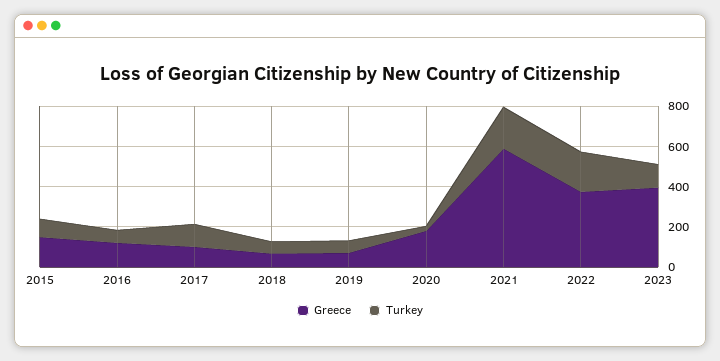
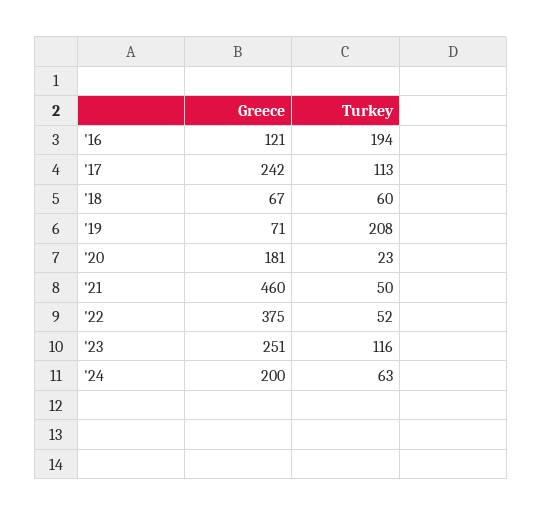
Greece, 2015: 150 -> none
Turkey, 2015: 100 -> none
Turkey, 2016: 50 -> 194
Greece, 2017: 100 -> 242
Turkey, 2019: 50 -> 208
Greece, 2021: 600 -> 460
Turkey, 2021: 200 -> 50
Turkey, 2022: 200 -> 52
Greece, 2023: 400 -> 251
Greece, '24: none -> 200
Turkey, '24: none -> 63

